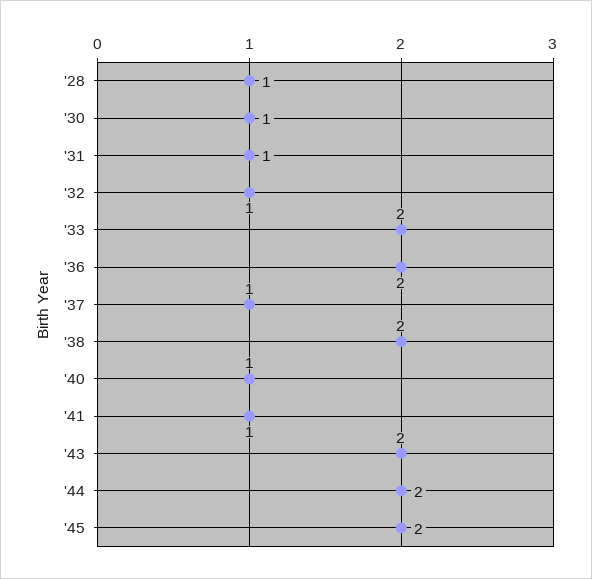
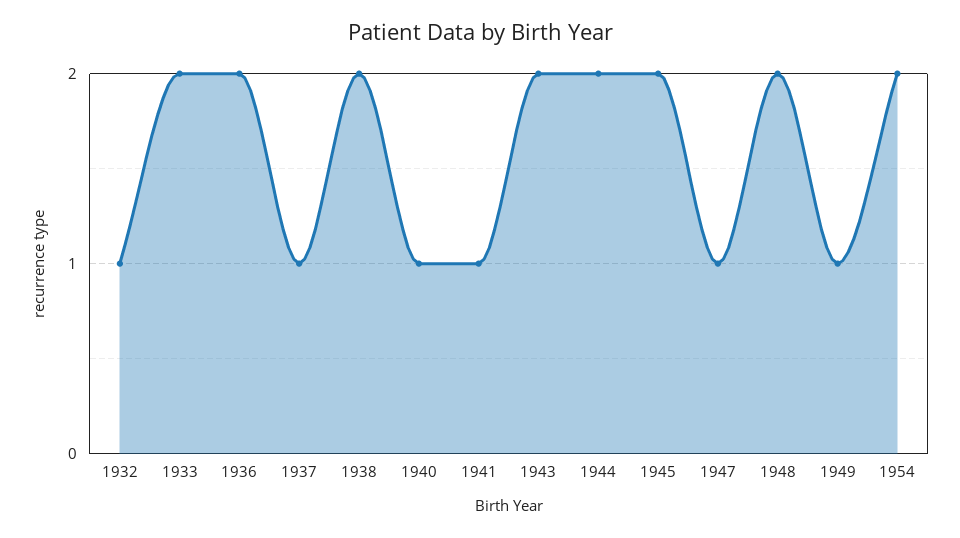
'28: 1 -> none
'30: 1 -> none
'31: 1 -> none
1947: none -> 1
1948: none -> 2
1949: none -> 1
1954: none -> 2

